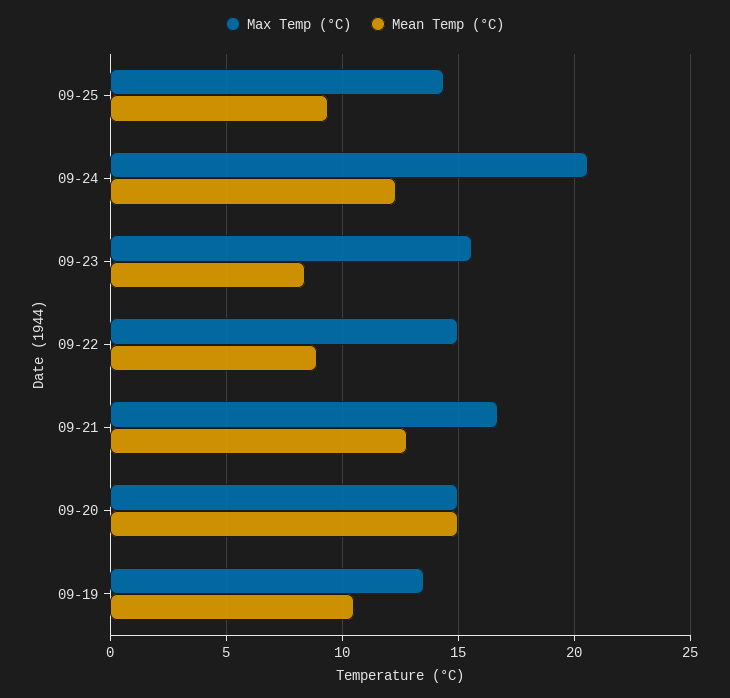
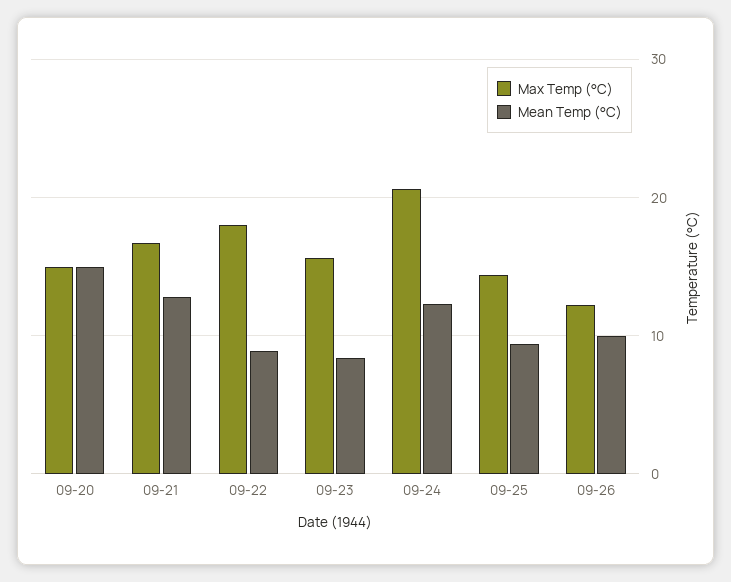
Max Temp (°C), 09-22: 15 -> 18
Max Temp (°C), 09-19: 13.5 -> none
Mean Temp (°C), 09-19: 10.5 -> none
Max Temp (°C), 09-26: none -> 12
Mean Temp (°C), 09-26: none -> 10

